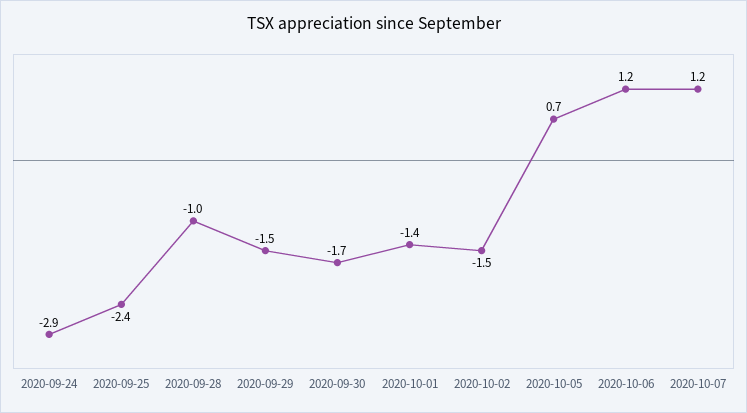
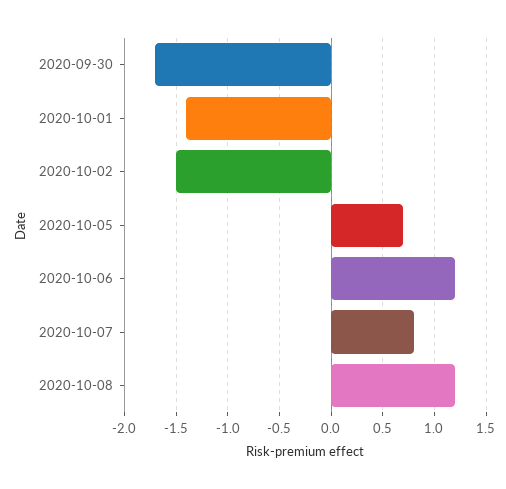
2020-09-24: -2.9 -> none
2020-09-25: -2.4 -> none
2020-09-28: -1 -> none
2020-09-29: -1.5 -> none
2020-10-07: 1.2 -> 0.8
2020-10-08: none -> 1.2

